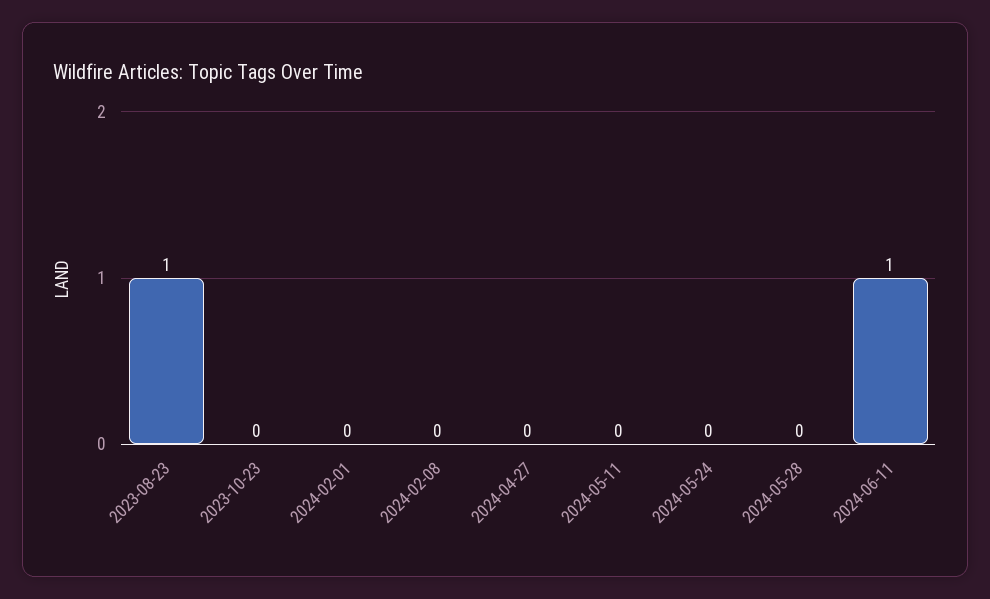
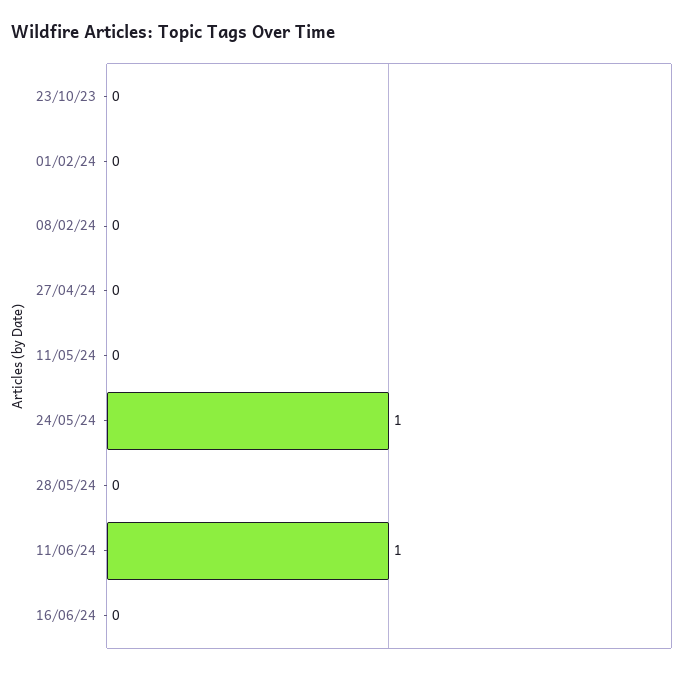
2023-08-23: 1 -> none
2024-05-24: 0 -> 1
16/06/24: none -> 0

